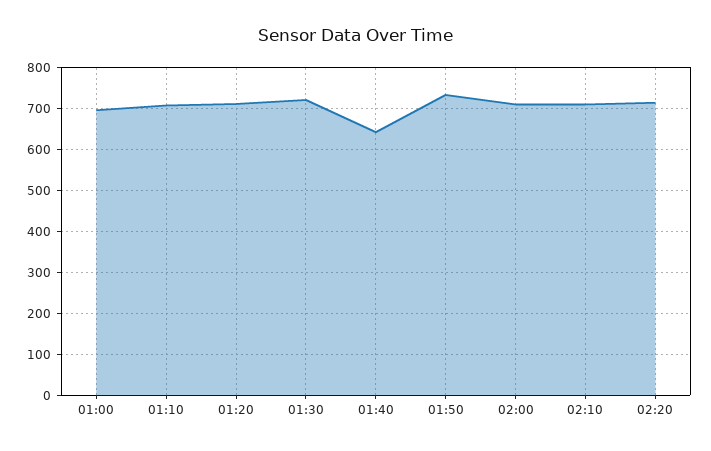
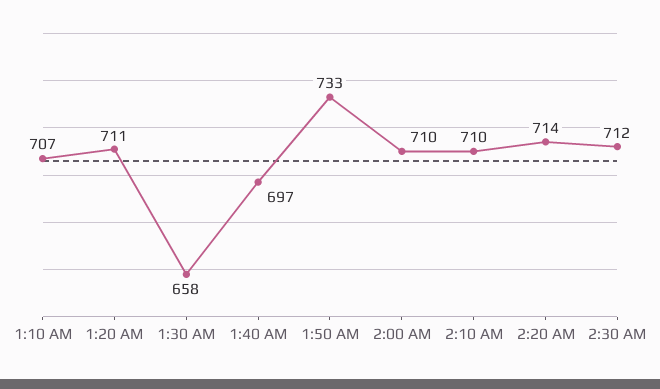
01:00: 700 -> none
01:30: 720 -> 658
01:40: 640 -> 697
2:30 AM: none -> 712

